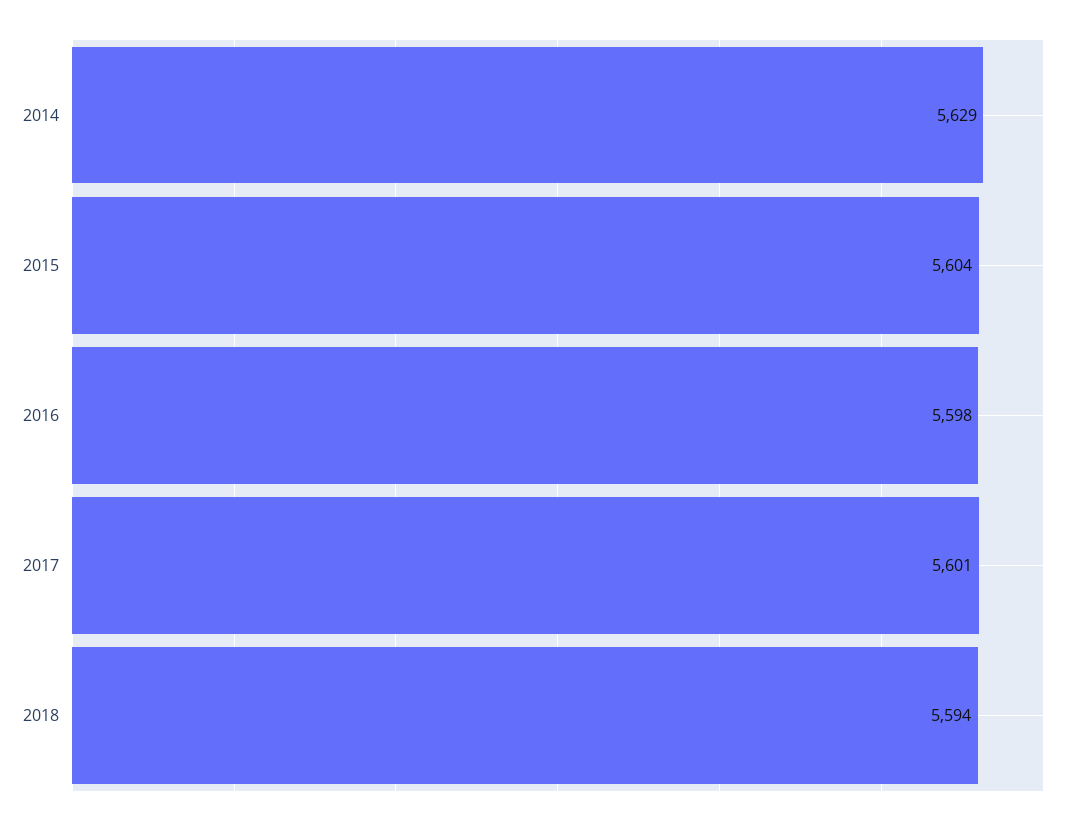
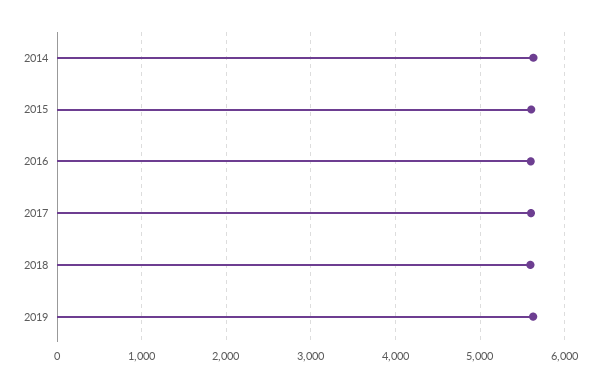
2019: none -> 5600

